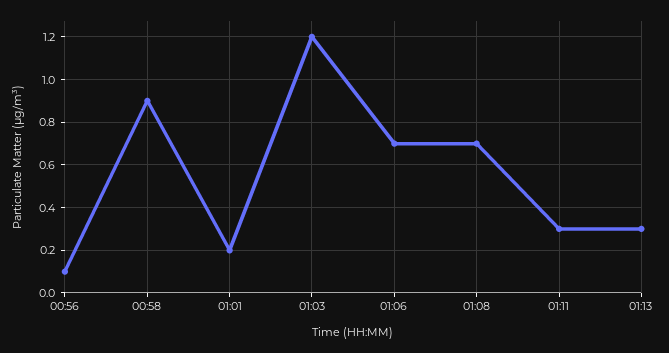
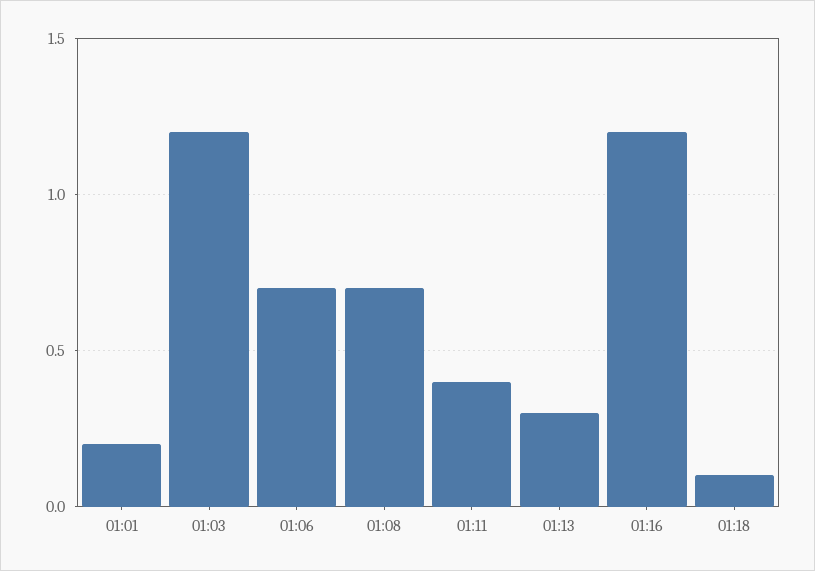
00:56: 0.1 -> none
00:58: 0.9 -> none
01:11: 0.3 -> 0.4
01:16: none -> 1.2
01:18: none -> 0.1

